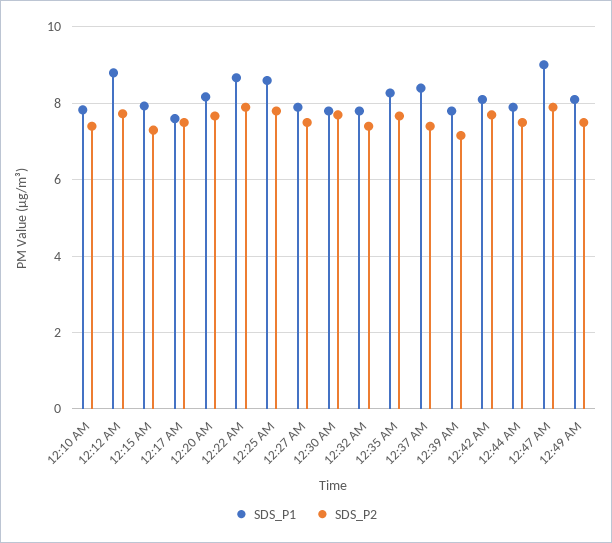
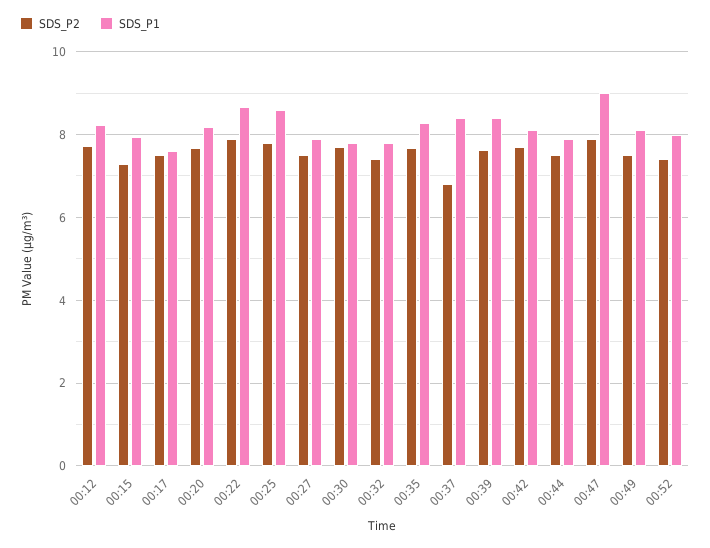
SDS_P1, 12:10 AM: 7.8 -> none
SDS_P2, 12:10 AM: 7.4 -> none
SDS_P1, 12:12 AM: 8.8 -> 8.2
SDS_P2, 12:37 AM: 7.4 -> 6.8
SDS_P1, 12:39 AM: 7.8 -> 8.4
SDS_P2, 12:39 AM: 7.2 -> 7.6
SDS_P2, 00:52: none -> 7.4
SDS_P1, 00:52: none -> 8

